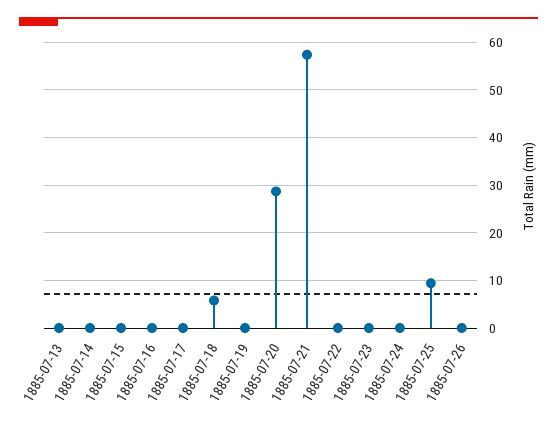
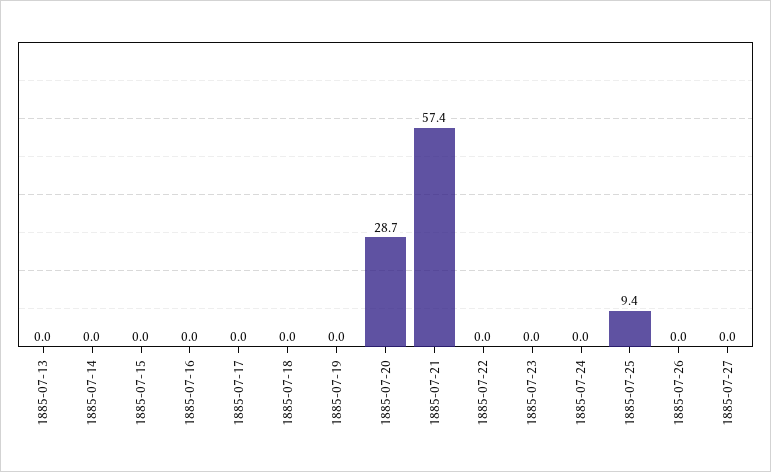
1885-07-18: 6 -> 0
1885-07-27: none -> 0

